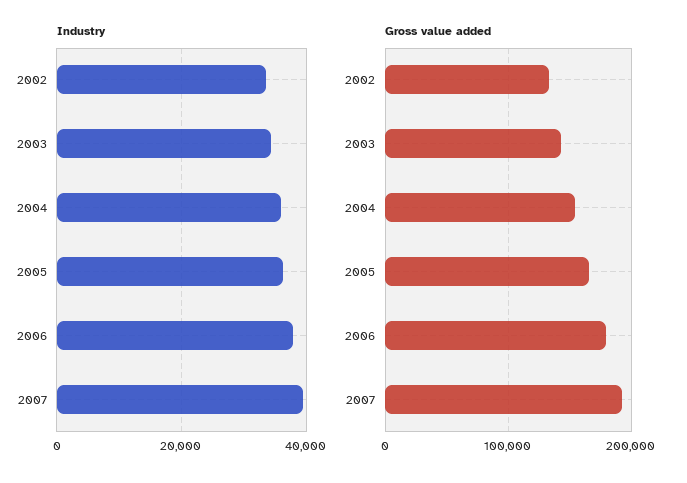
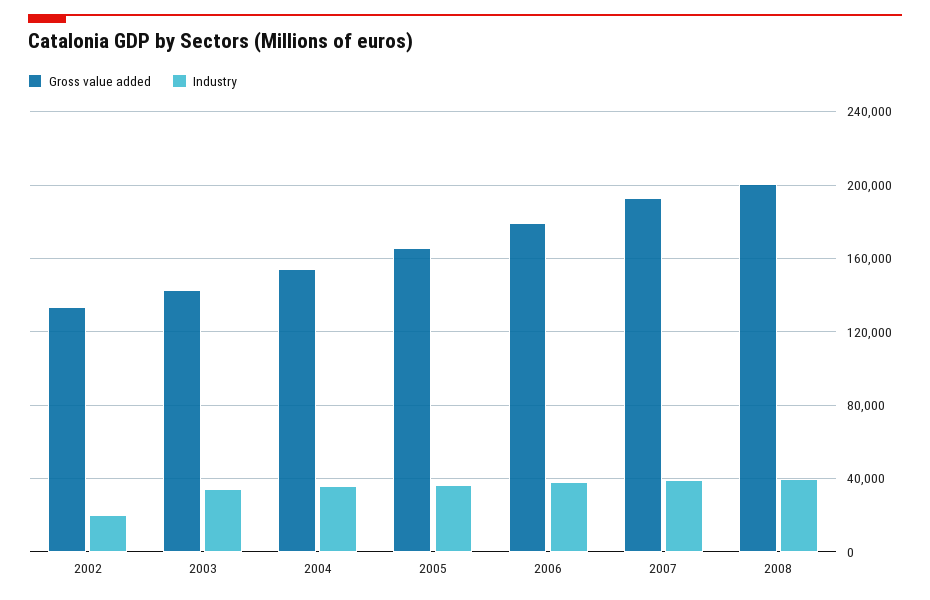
Industry, 2002: 34000 -> 20000
Gross value added, 2008: none -> 200000
Industry, 2008: none -> 40000

